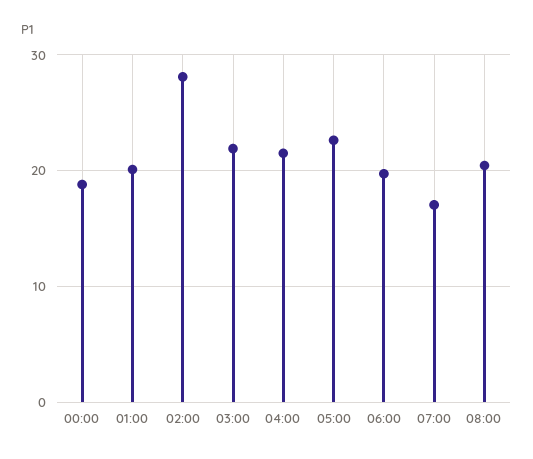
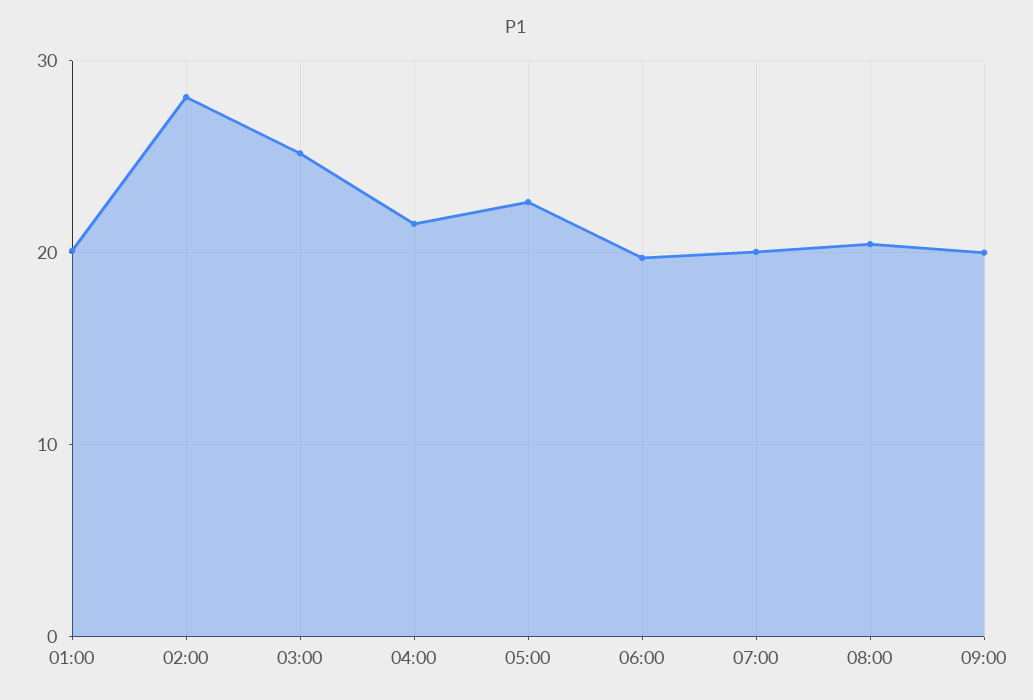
00:00: 19 -> none
03:00: 22 -> 25
07:00: 17 -> 20
09:00: none -> 20

